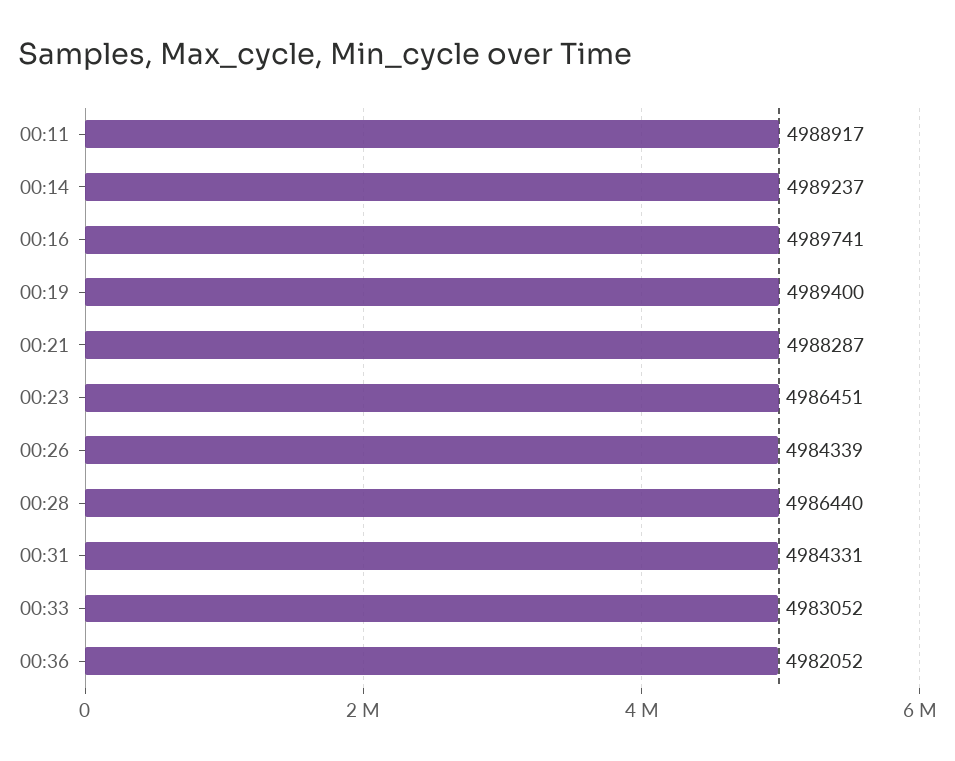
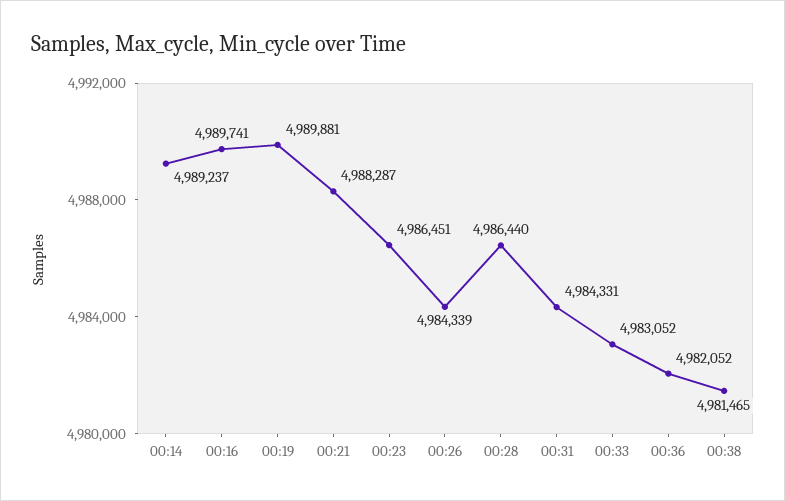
00:11: 4988917 -> none
00:19: 4989400 -> 4989881
00:38: none -> 4981465

